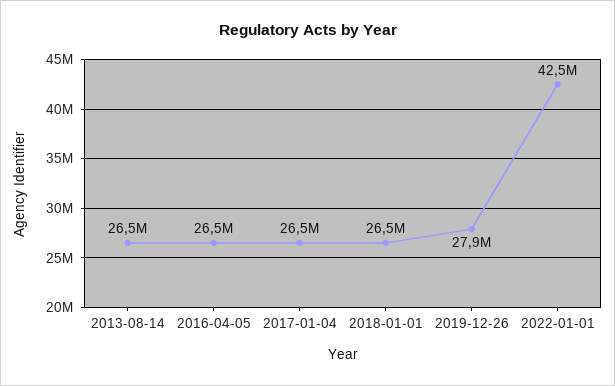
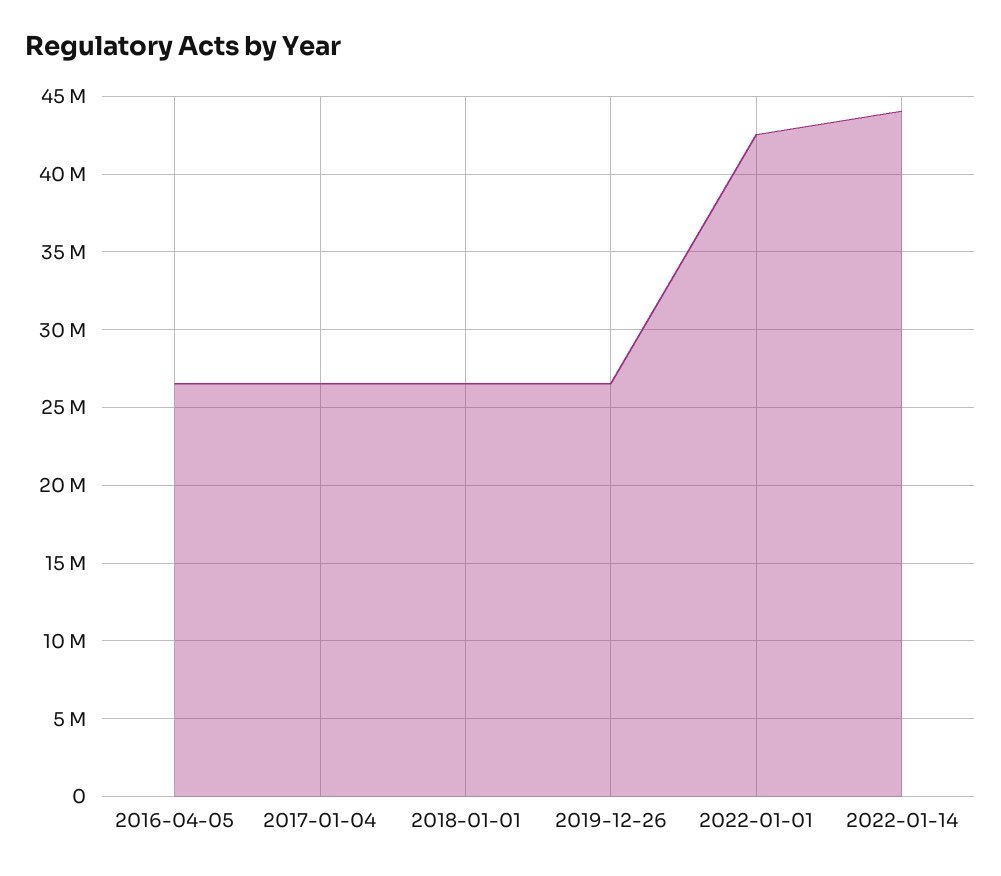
2013-08-14: 26500000 -> none
2019-12-26: 27900000 -> 26500000
2022-01-14: none -> 44000000

